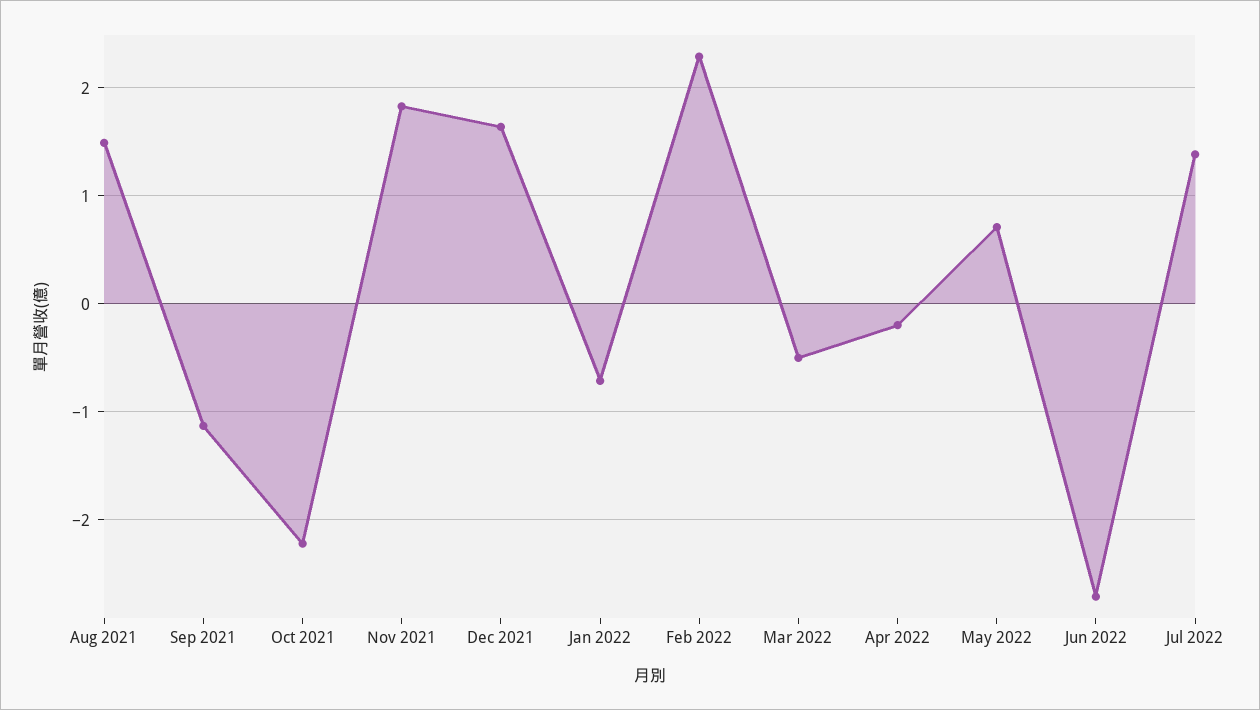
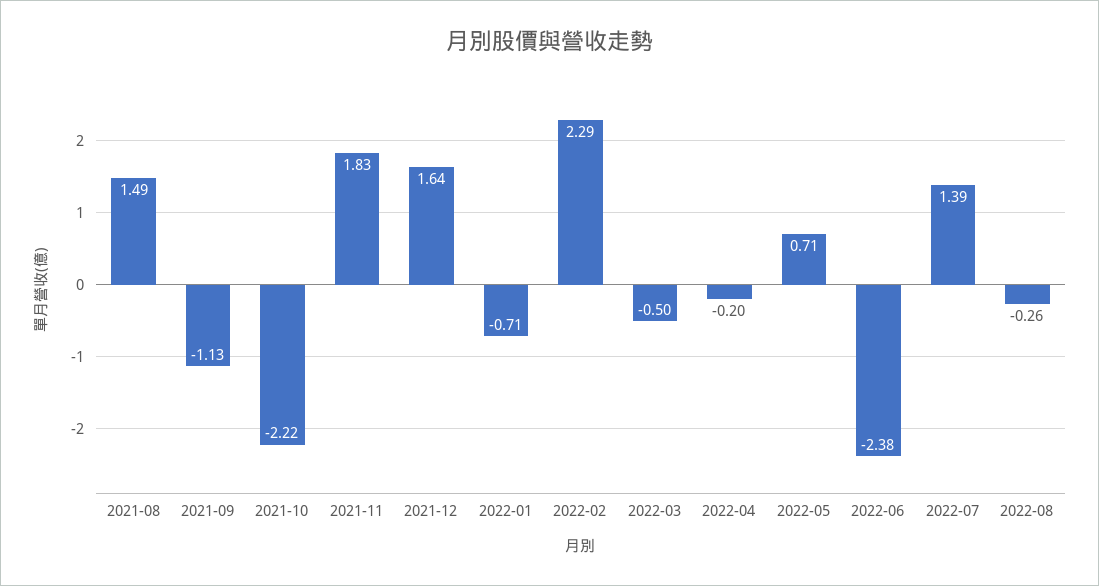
Jun 2022: -2.7 -> -2.38
2022-08: none -> -0.26

